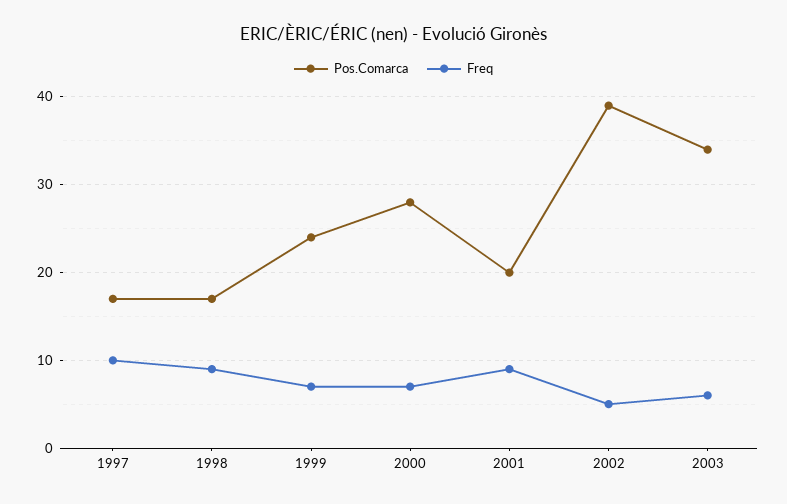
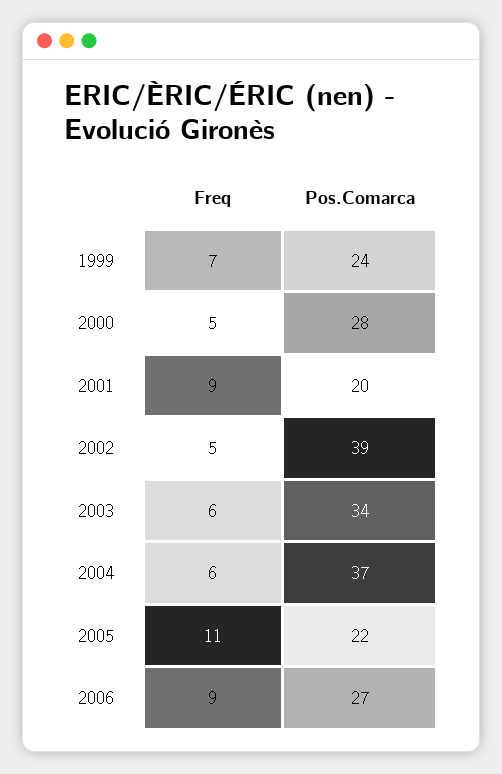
Pos.Comarca, 1997: 17 -> none
Freq, 1997: 10 -> none
Pos.Comarca, 1998: 17 -> none
Freq, 1998: 9 -> none
Freq, 2000: 7 -> 5
Freq, 2004: none -> 6
Pos.Comarca, 2004: none -> 37
Freq, 2005: none -> 11
Pos.Comarca, 2005: none -> 22
Freq, 2006: none -> 9
Pos.Comarca, 2006: none -> 27

